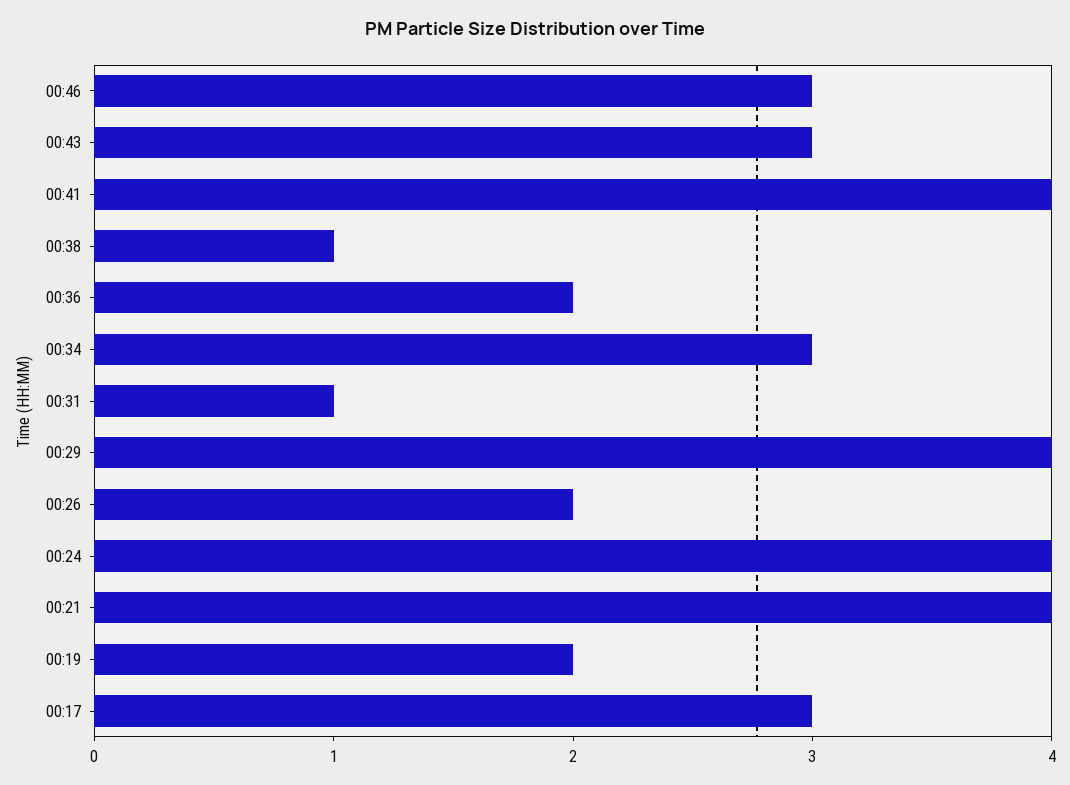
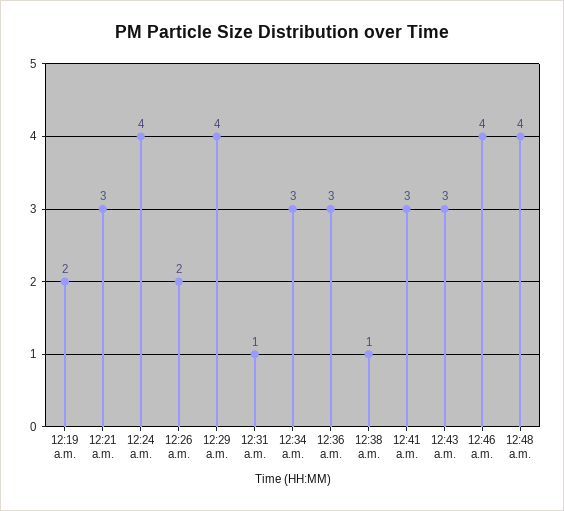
00:46: 3 -> 4
00:41: 4 -> 3
00:36: 2 -> 3
00:21: 4 -> 3
00:17: 3 -> none
12:48 a.m.: none -> 4

